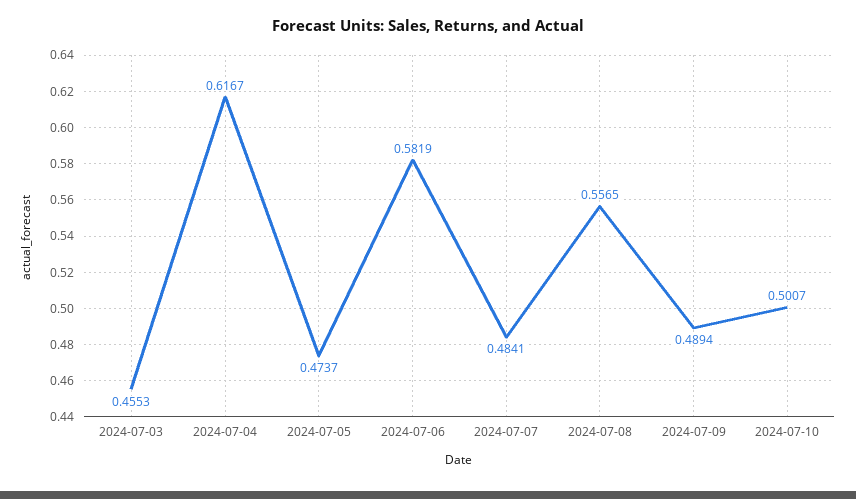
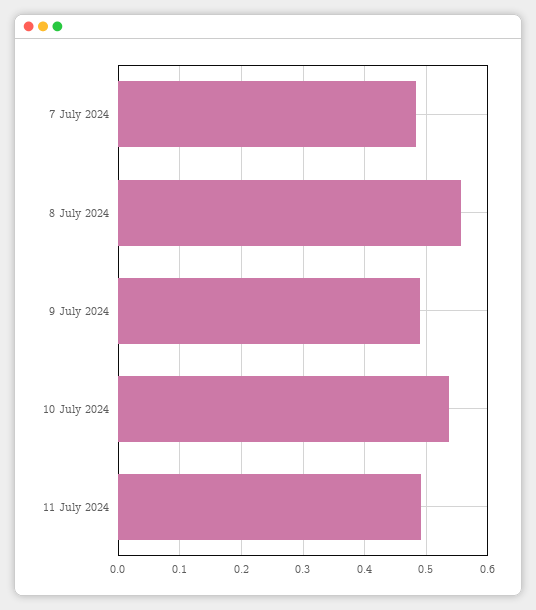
2024-07-03: 0.4553 -> none
2024-07-04: 0.6167 -> none
2024-07-05: 0.4737 -> none
2024-07-06: 0.5819 -> none
2024-07-10: 0.5007 -> 0.54
11 July 2024: none -> 0.49

